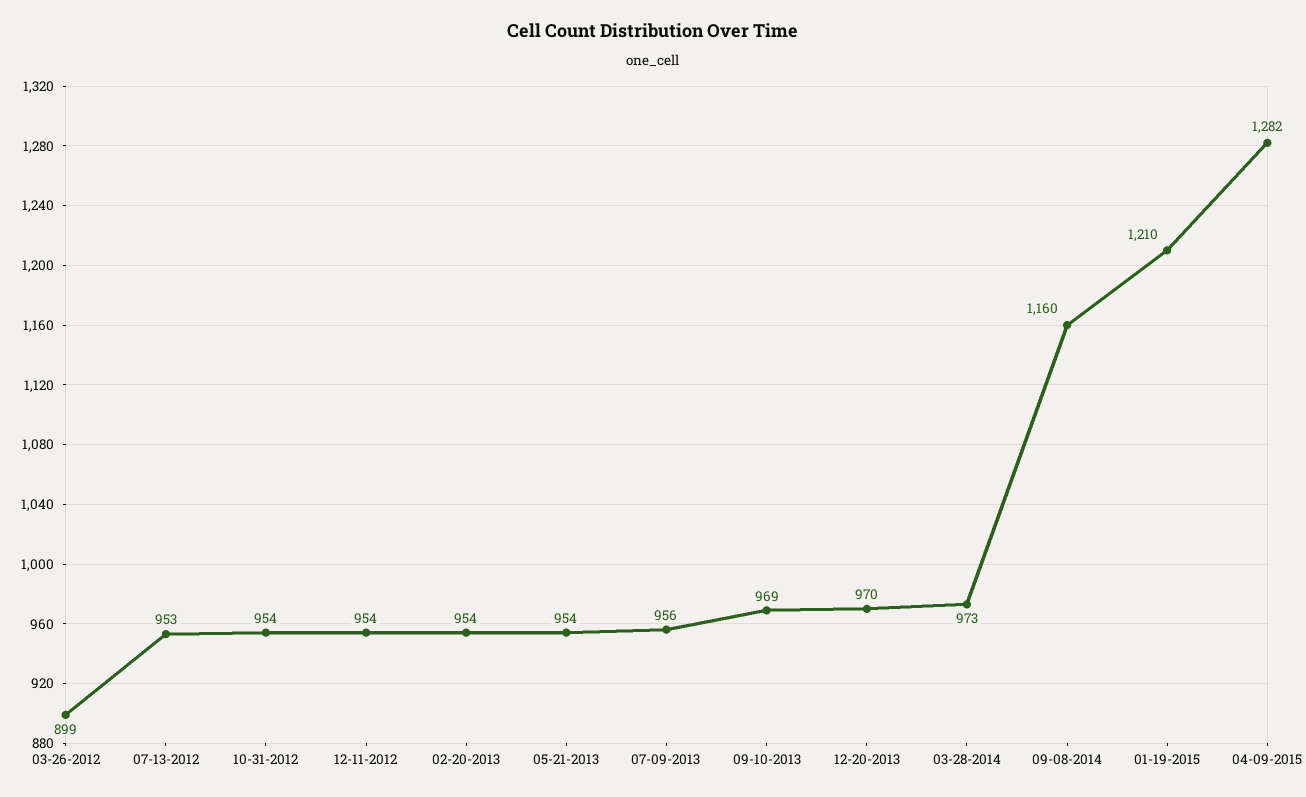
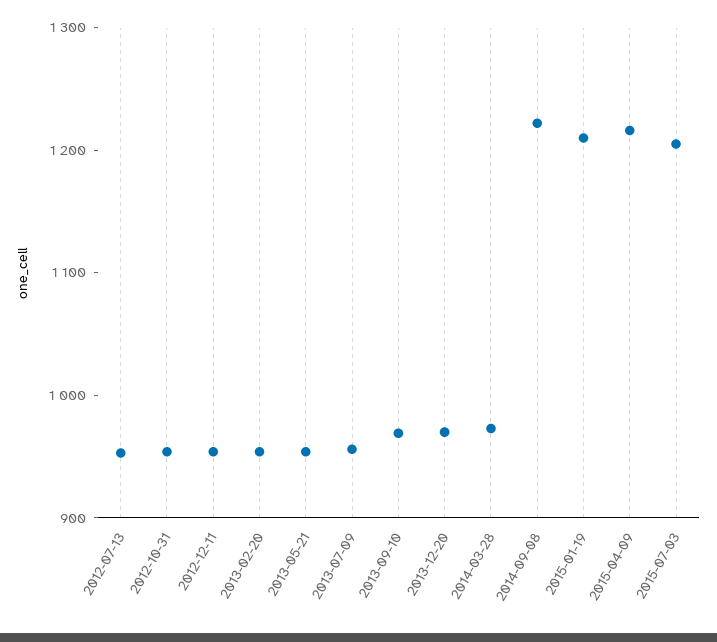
03-26-2012: 899 -> none
09-08-2014: 1160 -> 1220
04-09-2015: 1282 -> 1220
2015-07-03: none -> 1200

